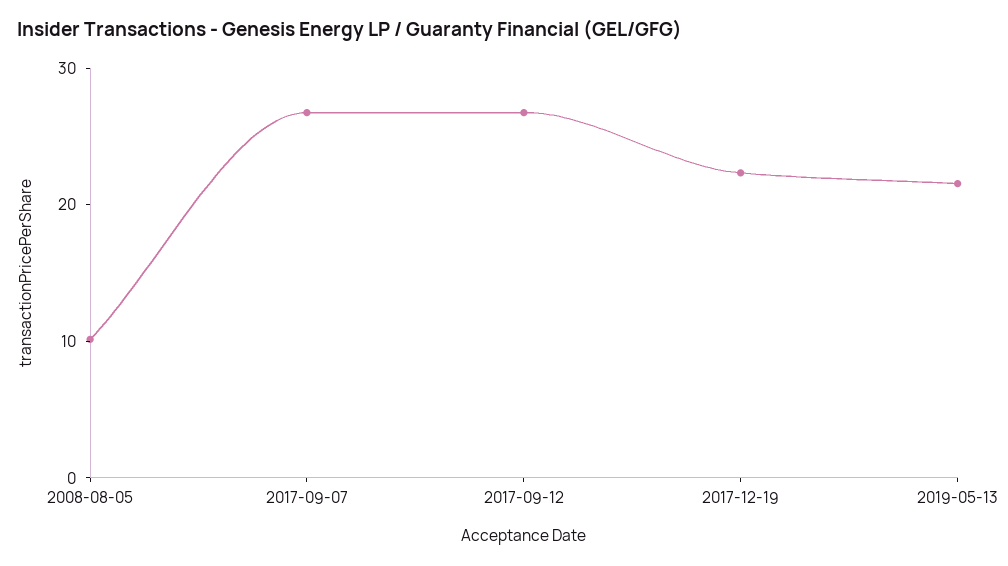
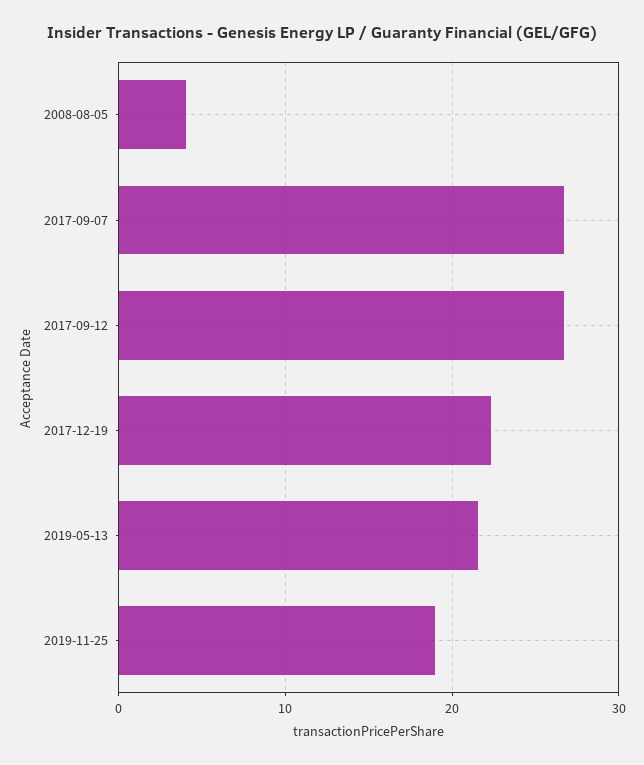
2008-08-05: 10 -> 4
2019-11-25: none -> 19

